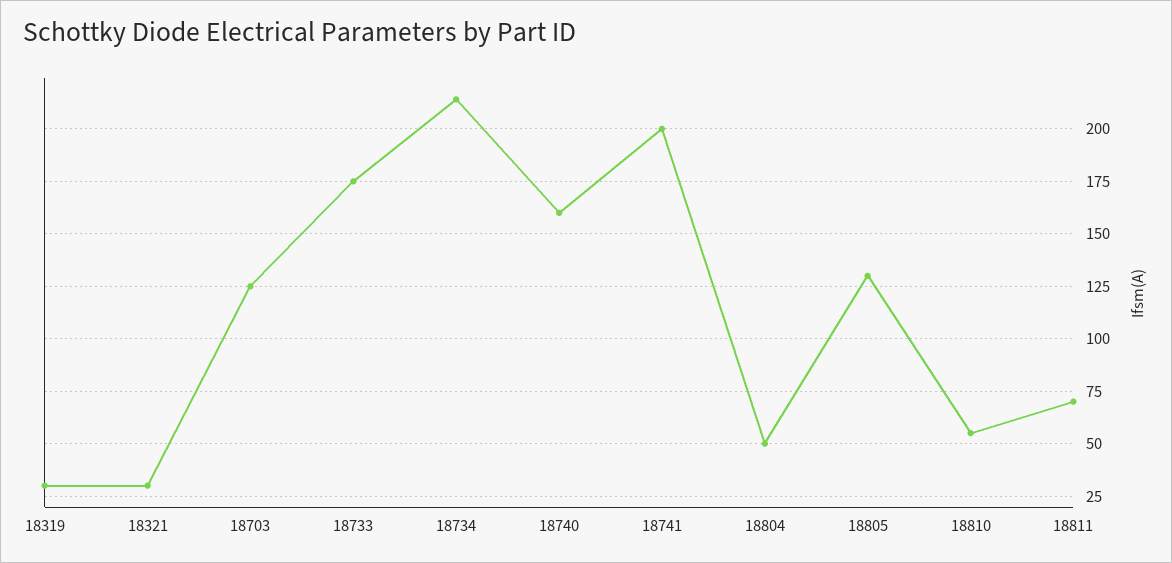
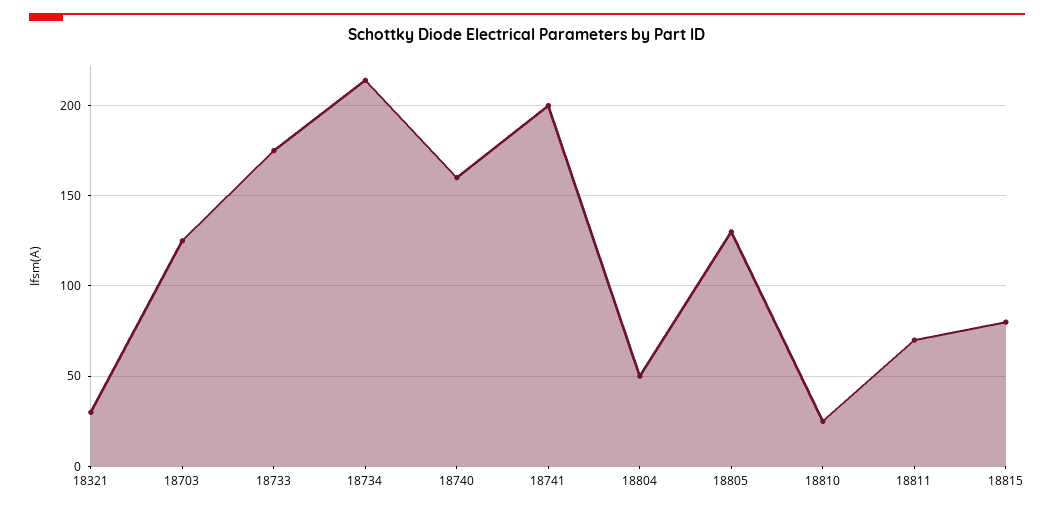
18319: 30 -> none
18810: 55 -> 25
18815: none -> 80

